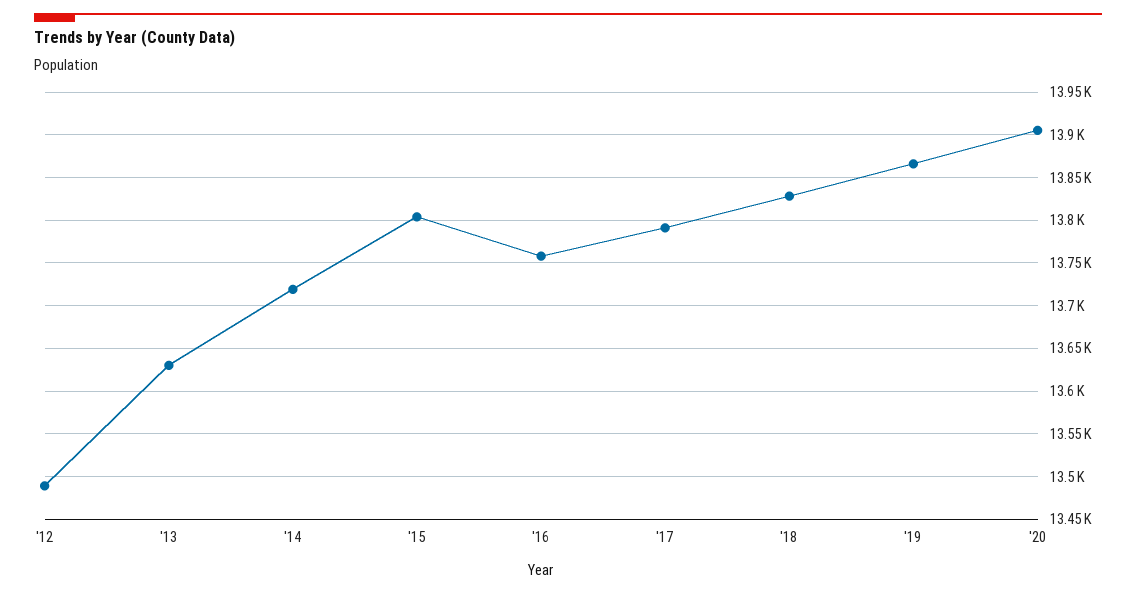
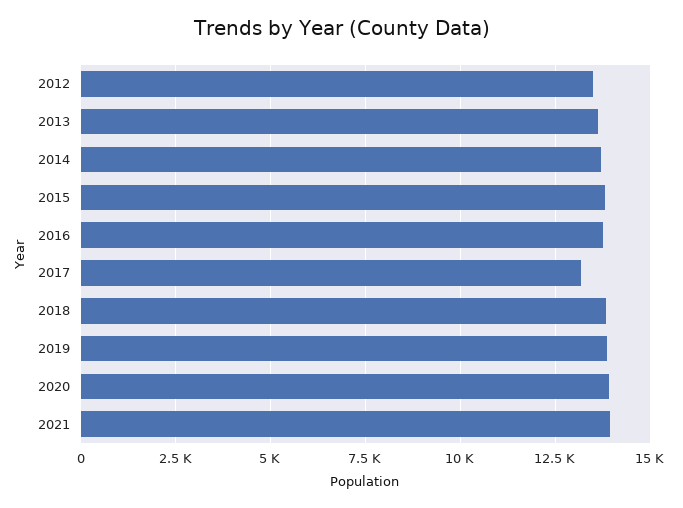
'17: 13790 -> 13250
2021: none -> 14000

